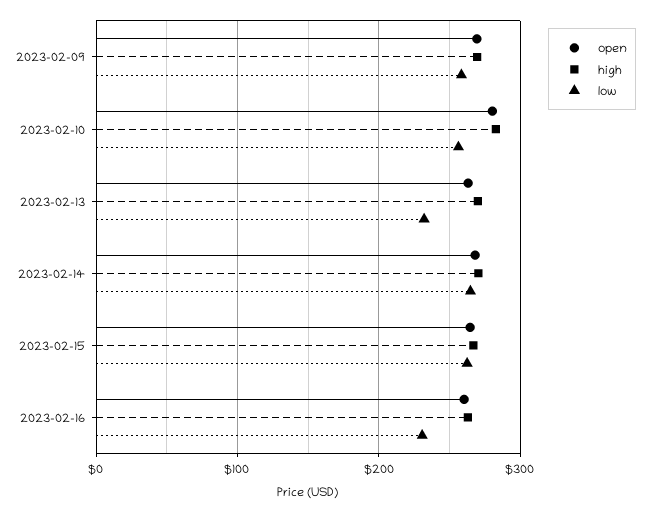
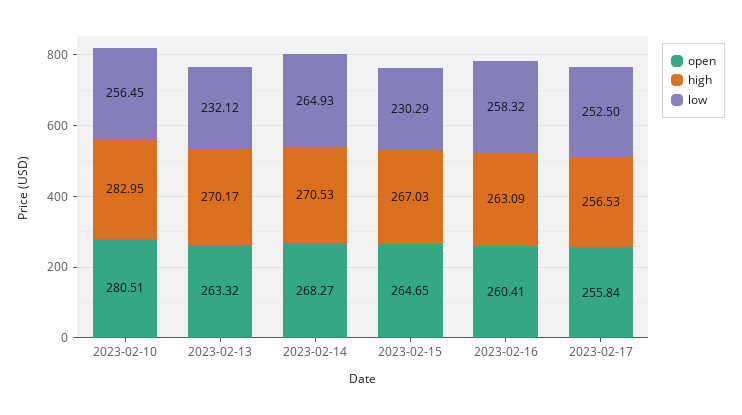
open, 2023-02-09: 270 -> none
high, 2023-02-09: 270 -> none
low, 2023-02-09: 260 -> none
low, 2023-02-15: 260 -> 230.29
low, 2023-02-16: 230 -> 258.32
open, 2023-02-17: none -> 255.84
high, 2023-02-17: none -> 256.53
low, 2023-02-17: none -> 252.5

